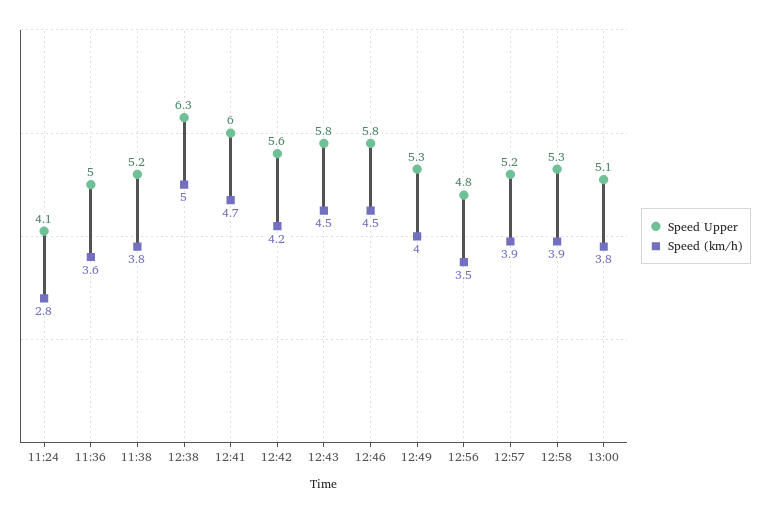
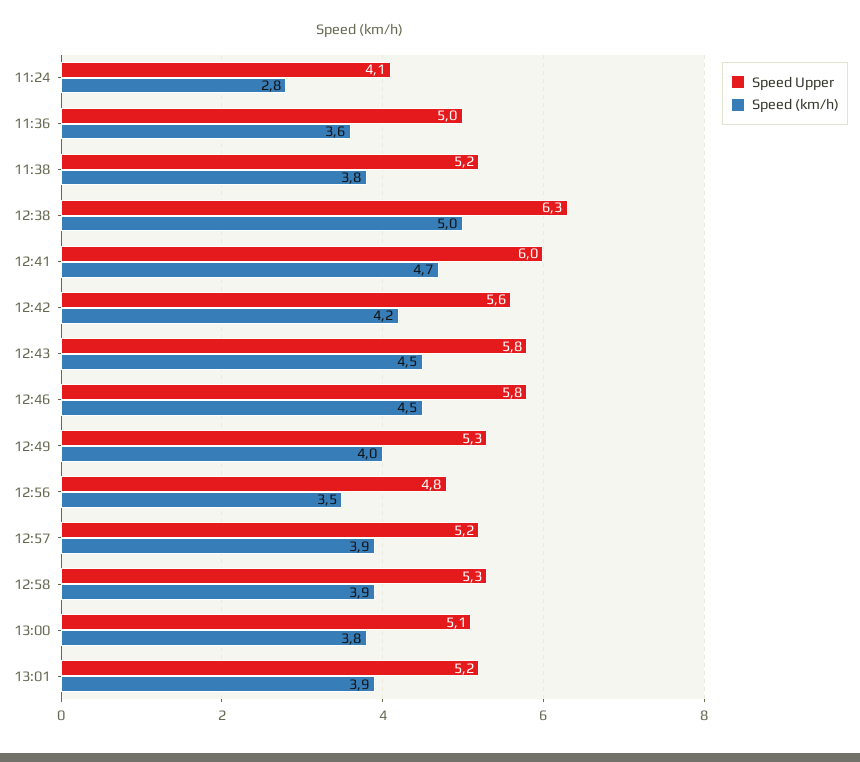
Speed Upper, 13:01: none -> 5.2
Speed (km/h), 13:01: none -> 3.9

